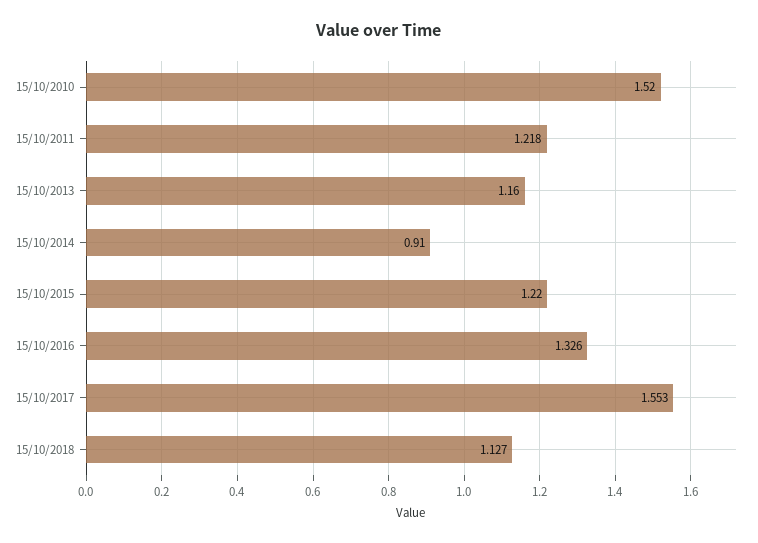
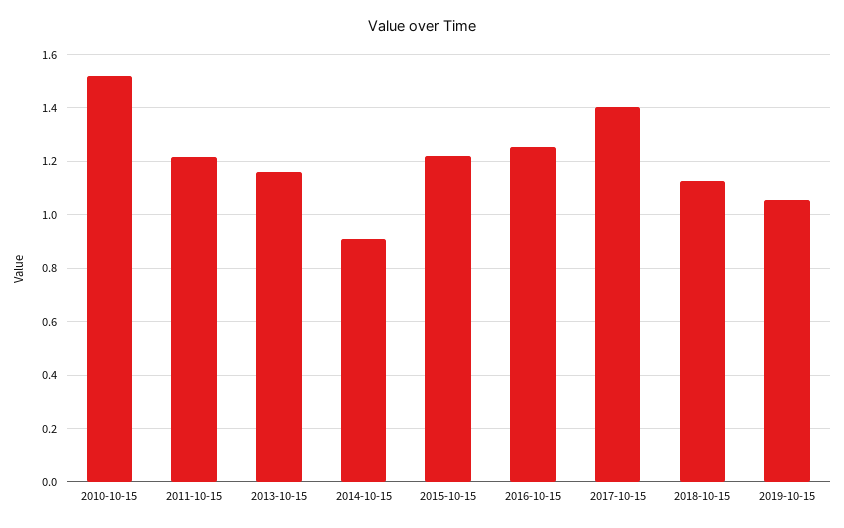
15/10/2016: 1.326 -> 1.25
15/10/2017: 1.553 -> 1.4
2019-10-15: none -> 1.05

